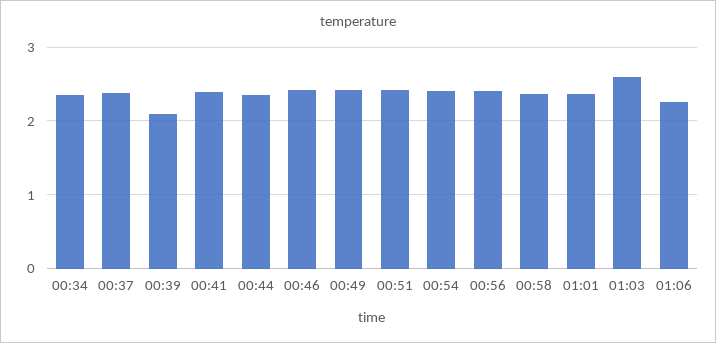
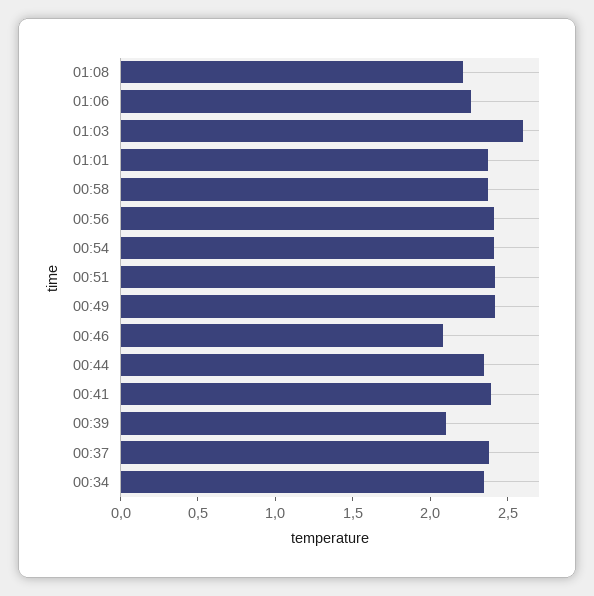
00:46: 2.4 -> 2.1
01:08: none -> 2.2

